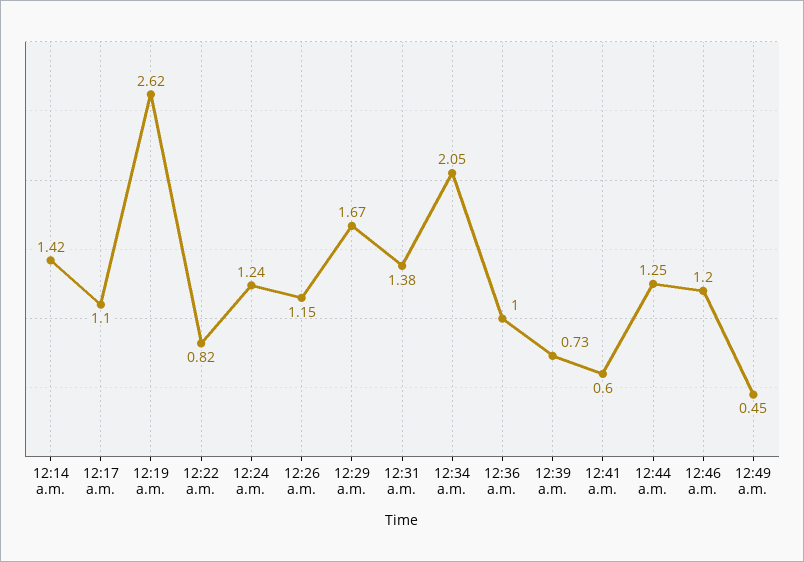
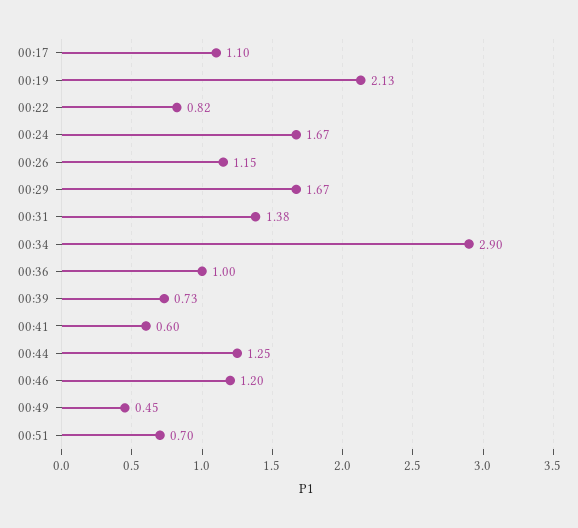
12:14 a.m.: 1.42 -> none
12:19 a.m.: 2.62 -> 2.13
12:24 a.m.: 1.24 -> 1.67
12:34 a.m.: 2.05 -> 2.9
00:51: none -> 0.7

